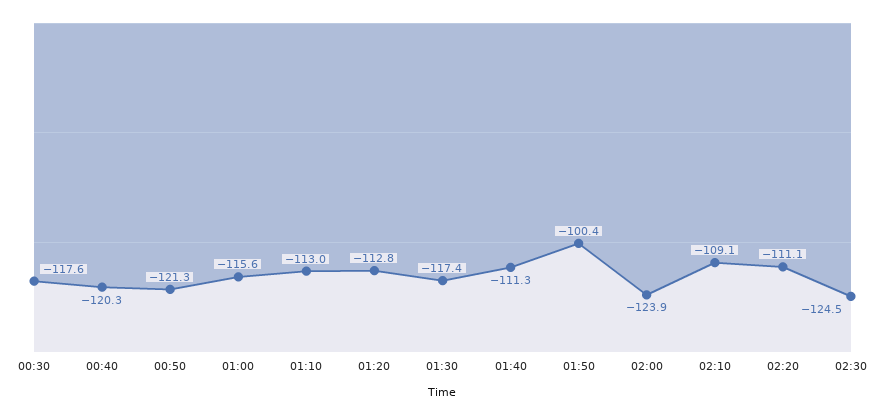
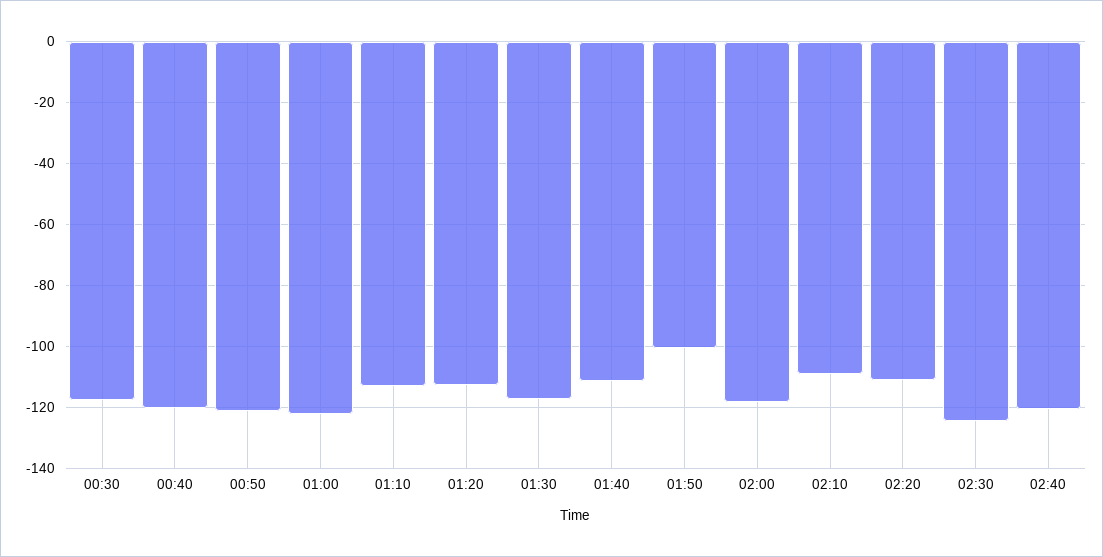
01:00: -115.6 -> -122
02:00: -123.9 -> -118
02:40: none -> -120

